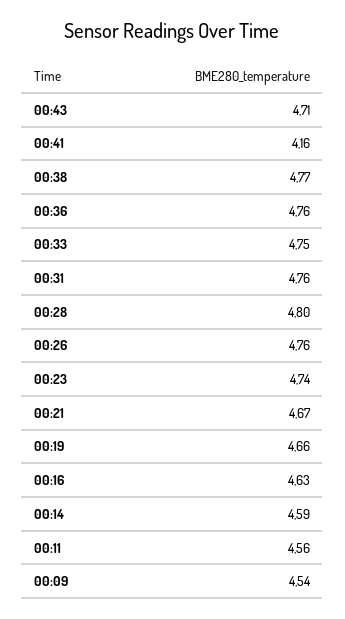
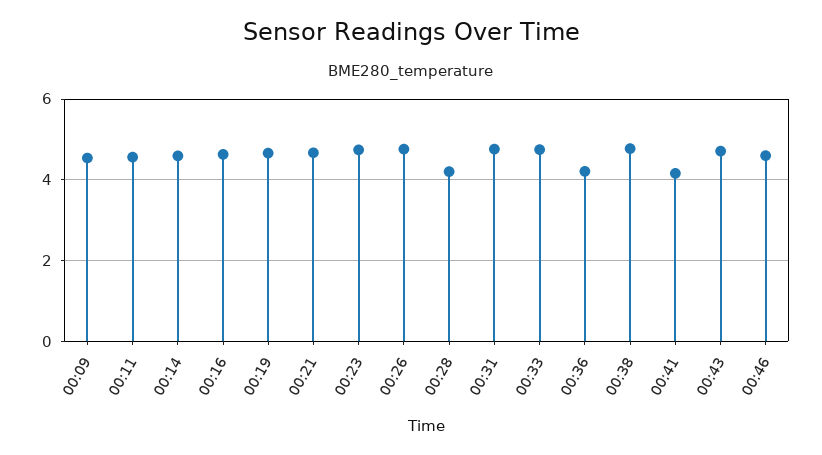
00:36: 4.76 -> 4.2
00:28: 4.8 -> 4.2
00:46: none -> 4.6

